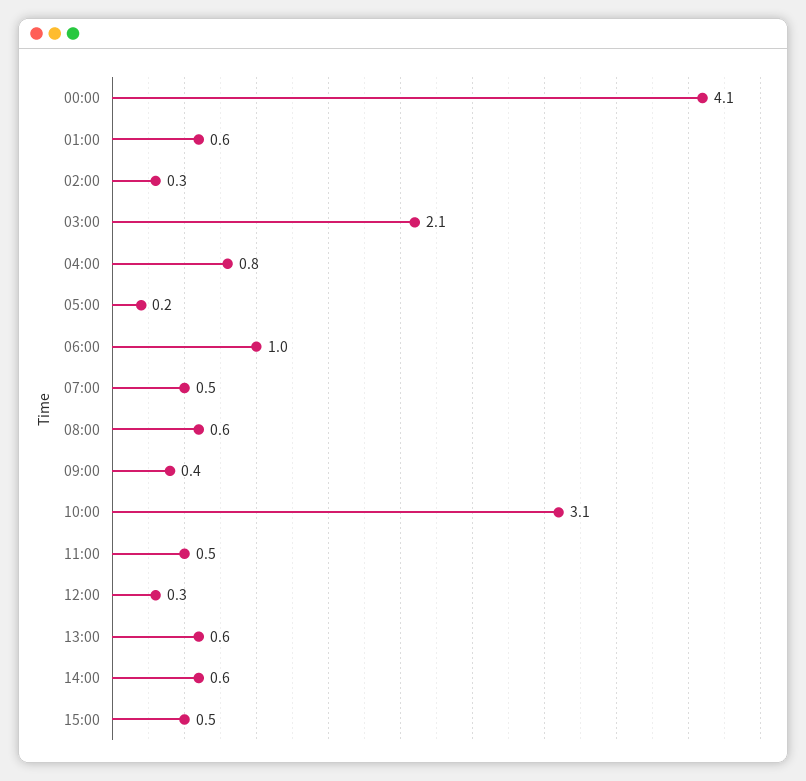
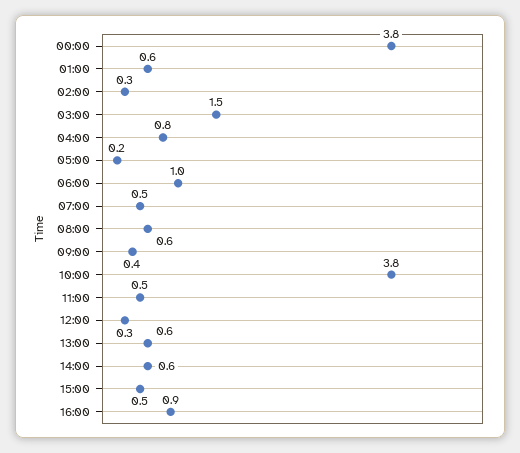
00:00: 4.1 -> 3.8
03:00: 2.1 -> 1.5
10:00: 3.1 -> 3.8
16:00: none -> 0.9

